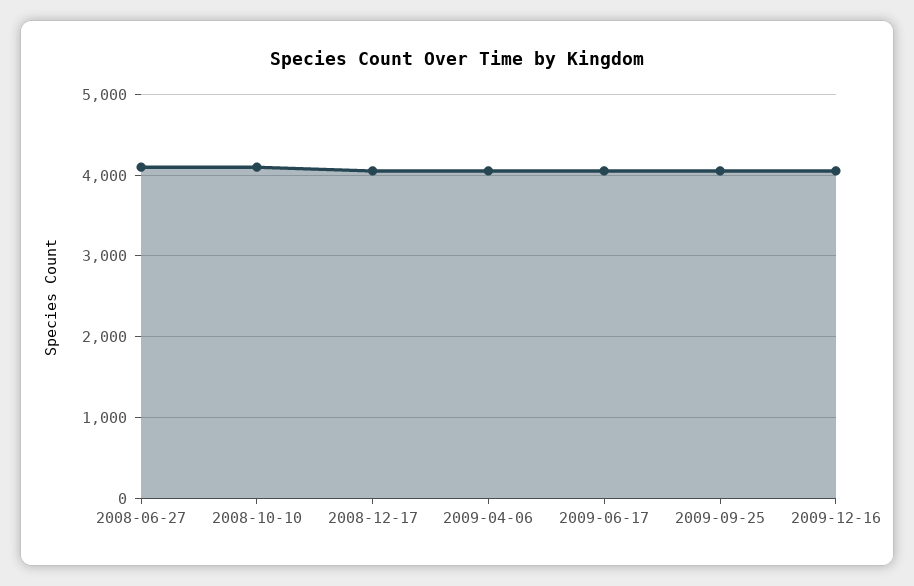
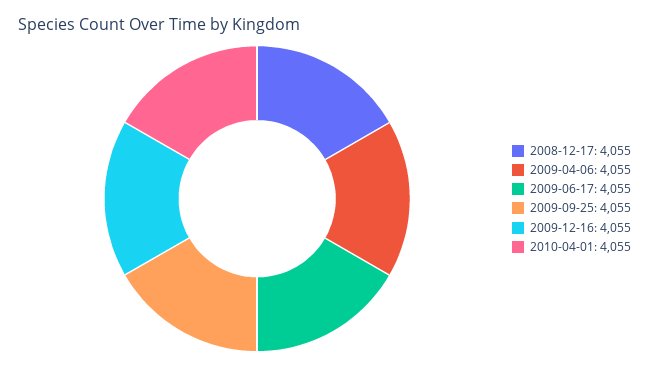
2008-06-27: 4100 -> none
2008-10-10: 4100 -> none
2010-04-01: none -> 4055

